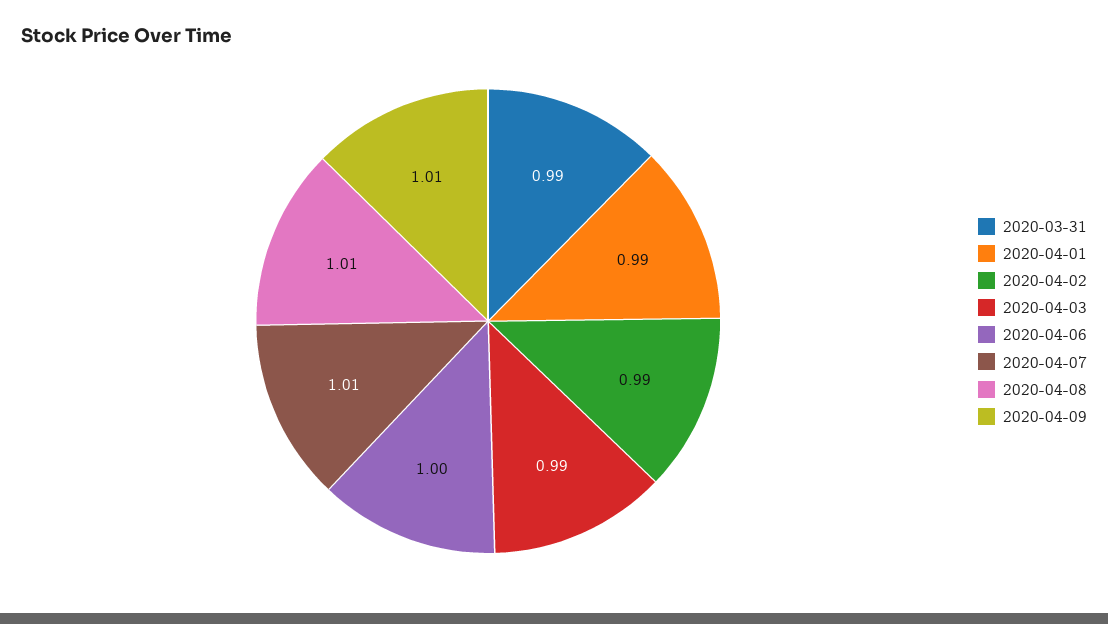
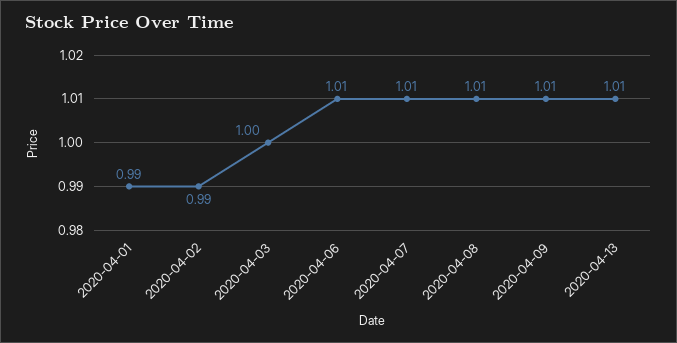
2020-03-31: 0.99 -> none
2020-04-03: 0.99 -> 1
2020-04-06: 1 -> 1.01
2020-04-13: none -> 1.01

